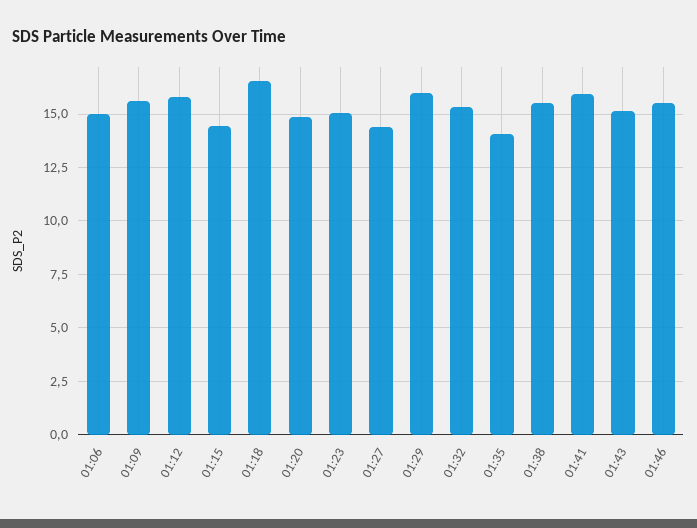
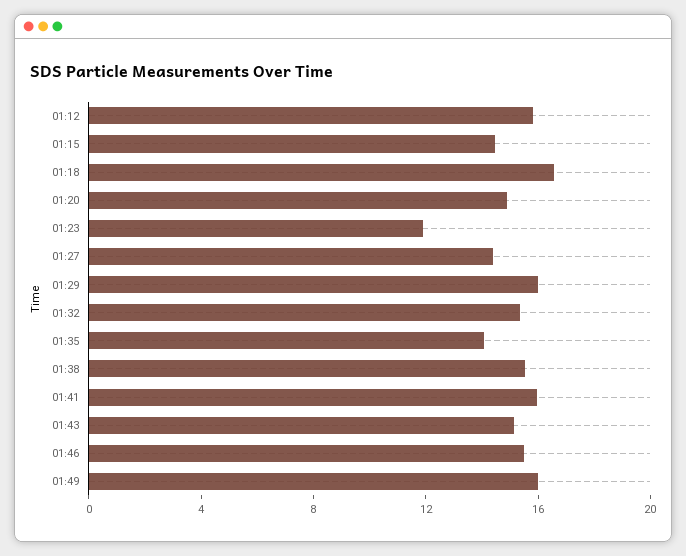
01:06: 15 -> none
01:09: 15.5 -> none
01:23: 15 -> 12
01:49: none -> 16

